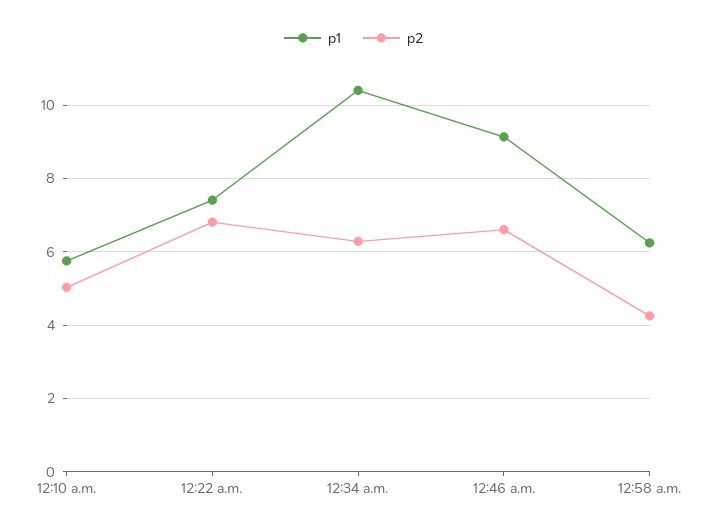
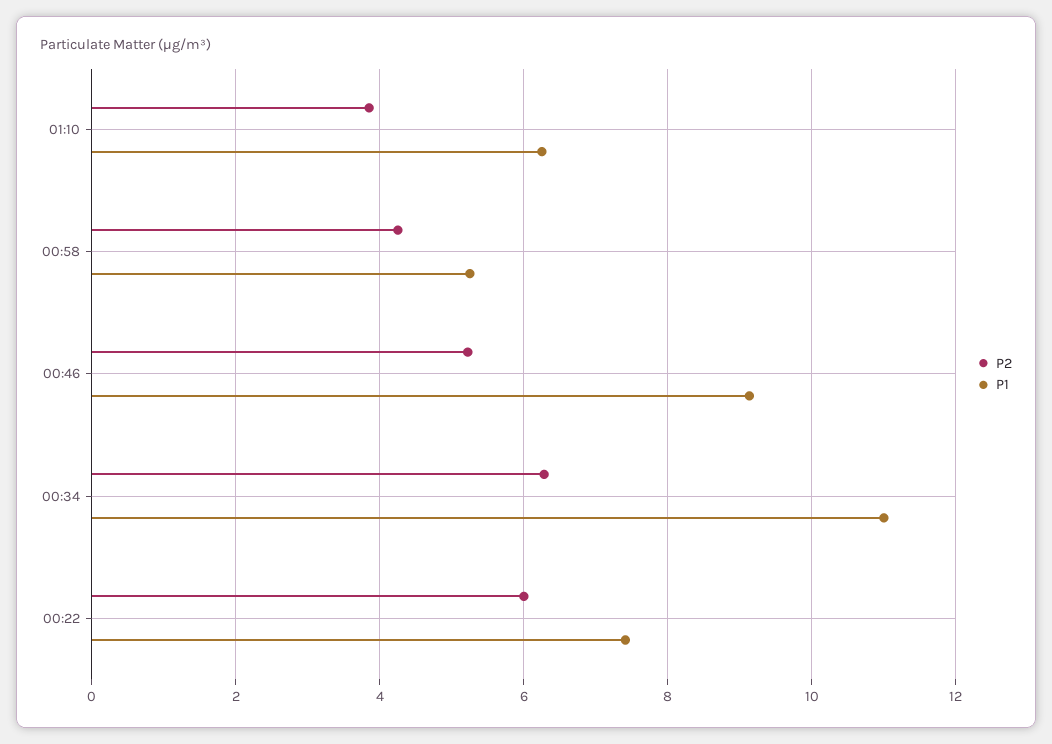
p1, 12:10 a.m.: 5.8 -> none
p2, 12:10 a.m.: 5 -> none
p2, 12:22 a.m.: 6.8 -> 6
p1, 12:34 a.m.: 10.4 -> 11
p2, 12:46 a.m.: 6.6 -> 5.2
p1, 12:58 a.m.: 6.2 -> 5.2
p2, 01:10: none -> 3.8
p1, 01:10: none -> 6.2

